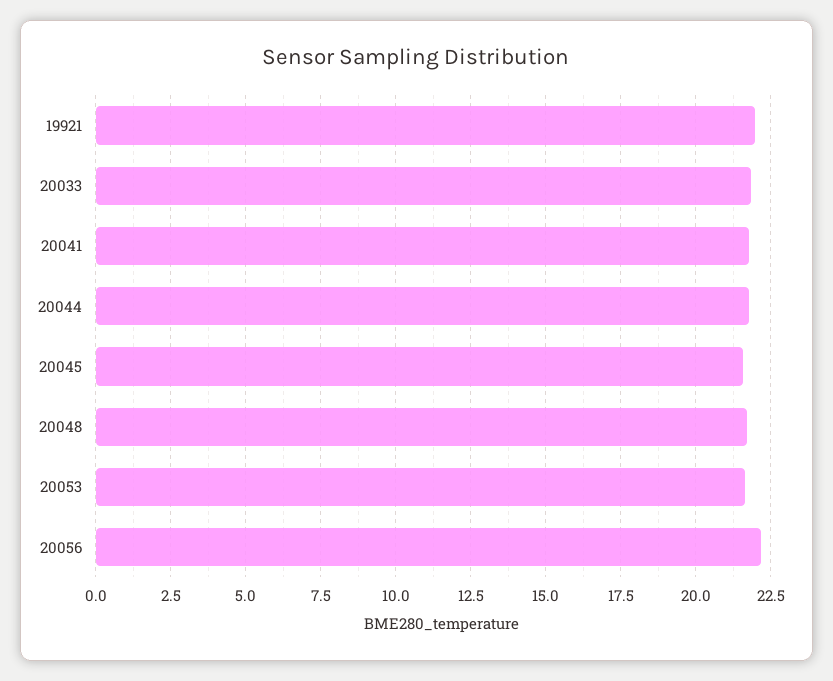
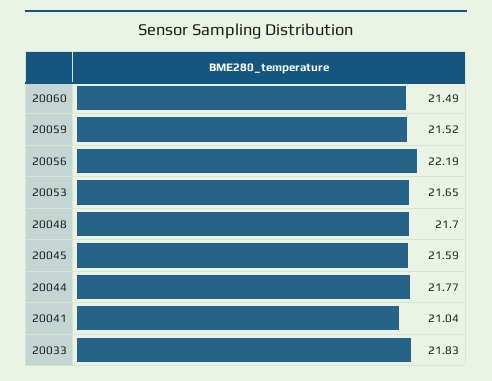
19921: 22 -> none
20041: 21.75 -> 21.04
20060: none -> 21.49
20059: none -> 21.52

